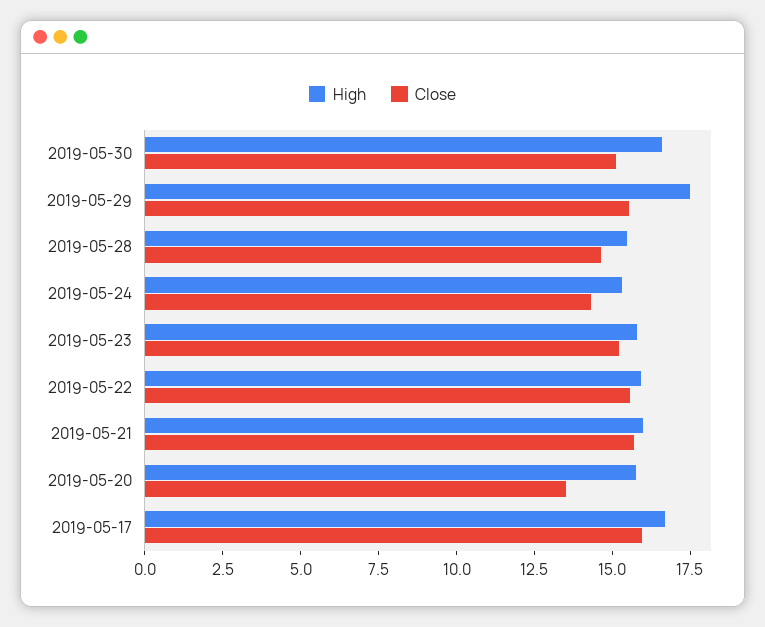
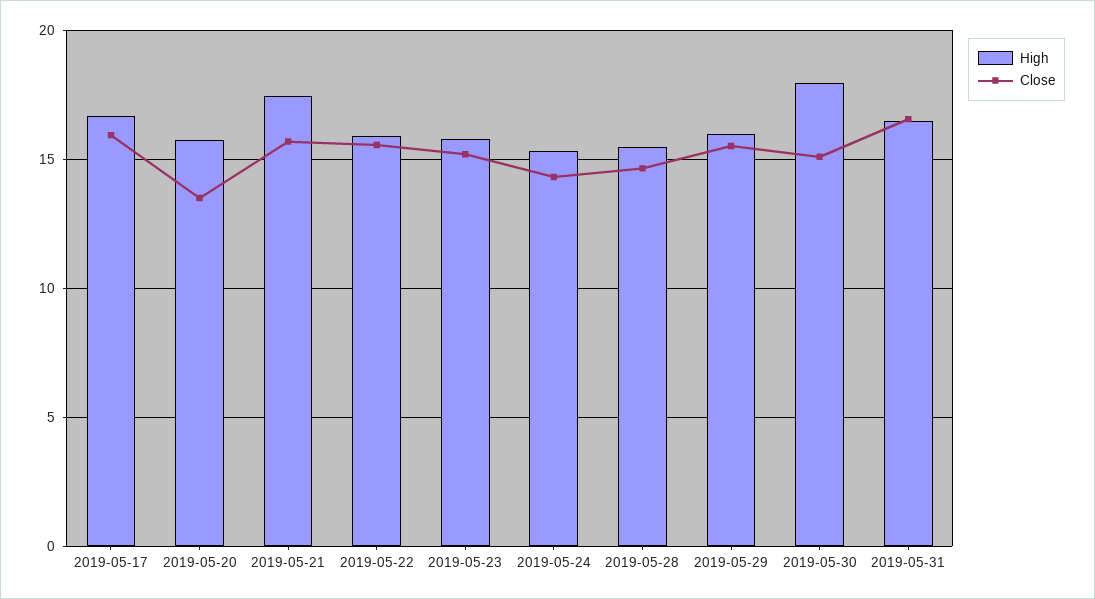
High, 2019-05-30: 16.5 -> 18
High, 2019-05-29: 17.5 -> 16
High, 2019-05-21: 16 -> 17.5
High, 2019-05-31: none -> 16.5
Close, 2019-05-31: none -> 16.5

